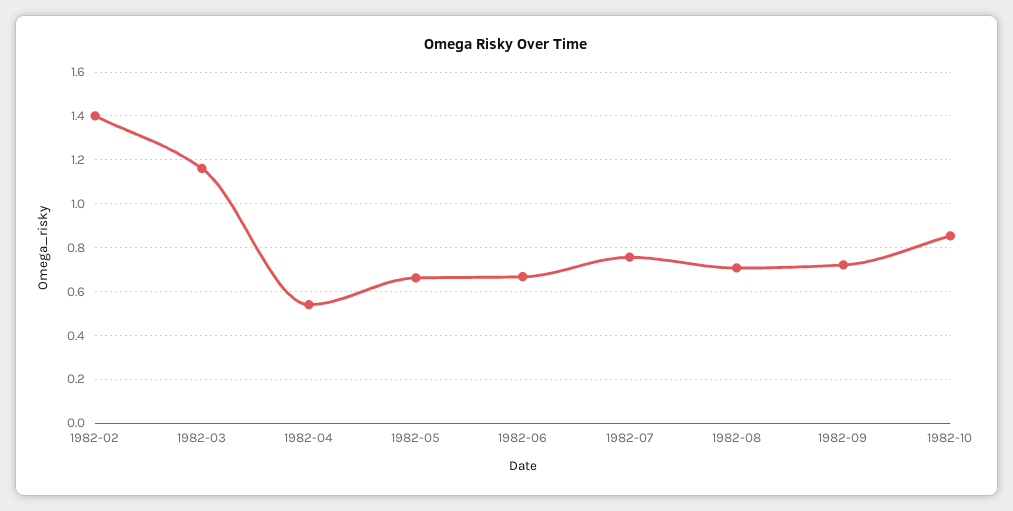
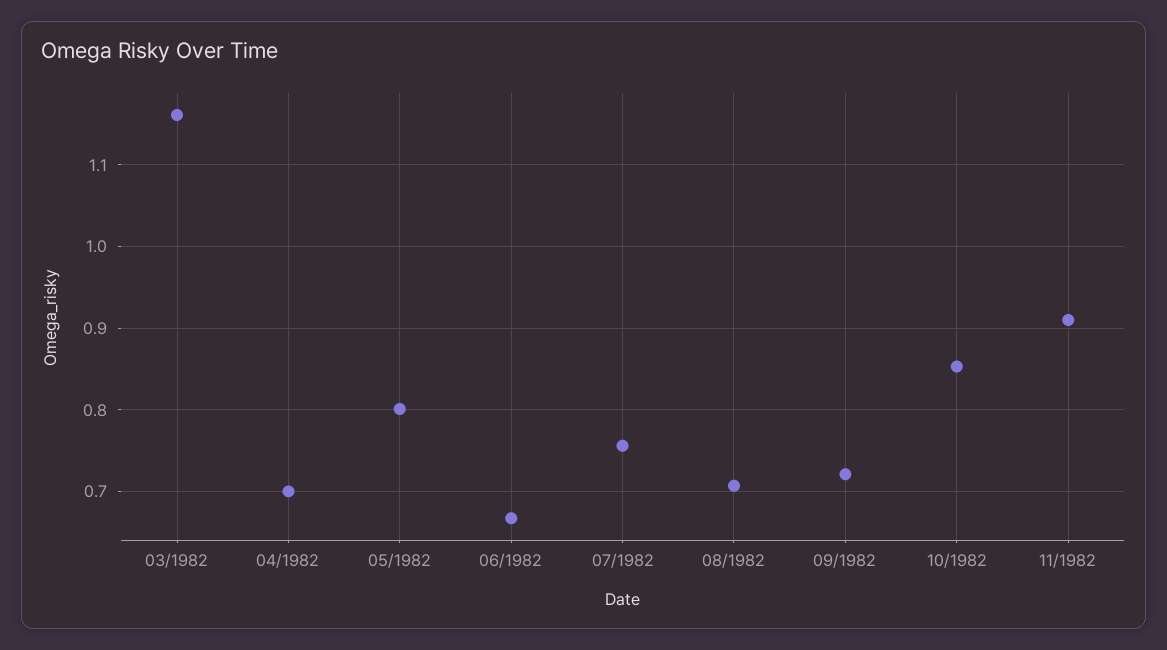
1982-02: 1.4 -> none
1982-04: 0.55 -> 0.7
1982-05: 0.65 -> 0.8
11/1982: none -> 0.91

